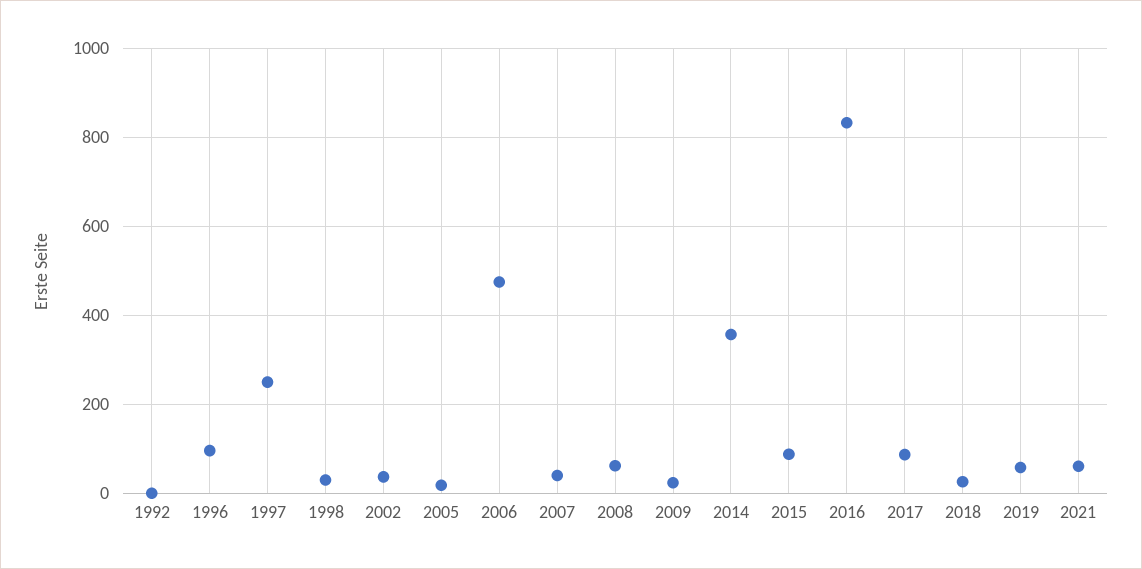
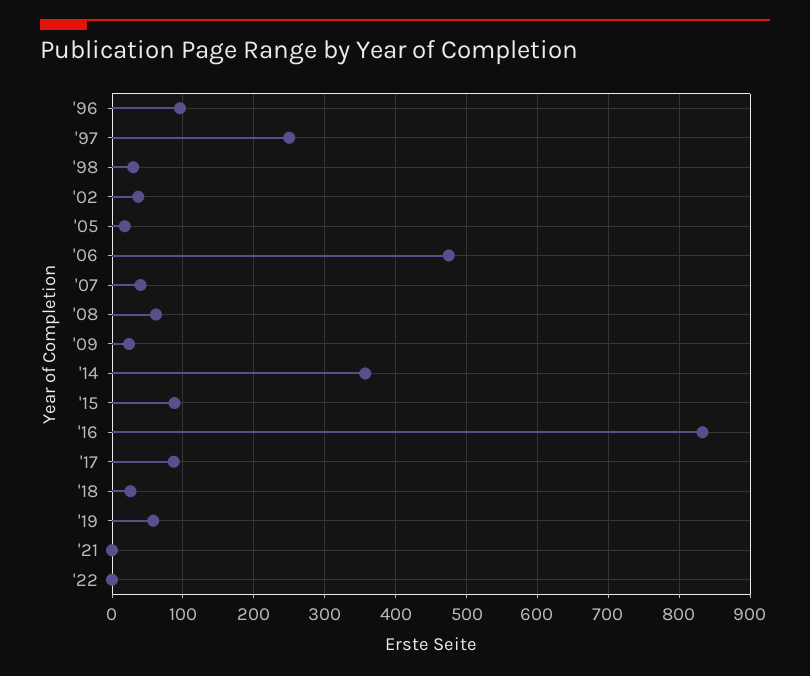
1992: 0 -> none
2021: 60 -> 0
'22: none -> 0

